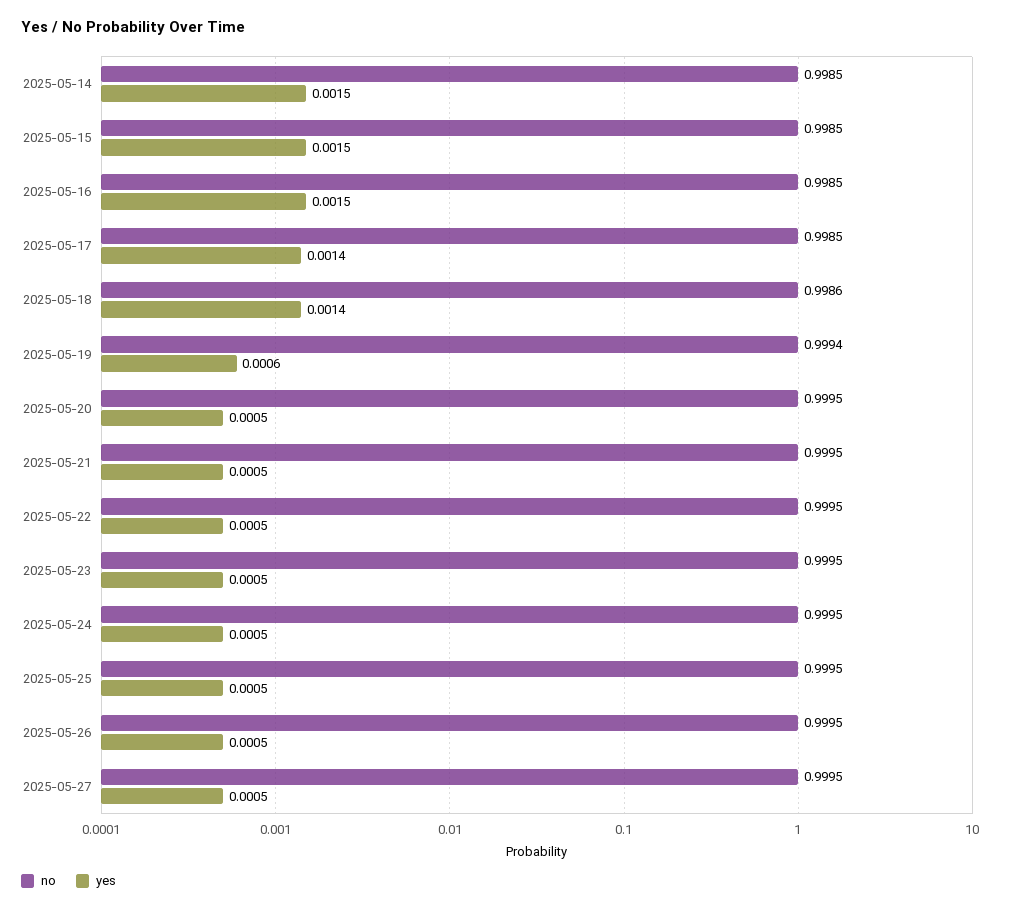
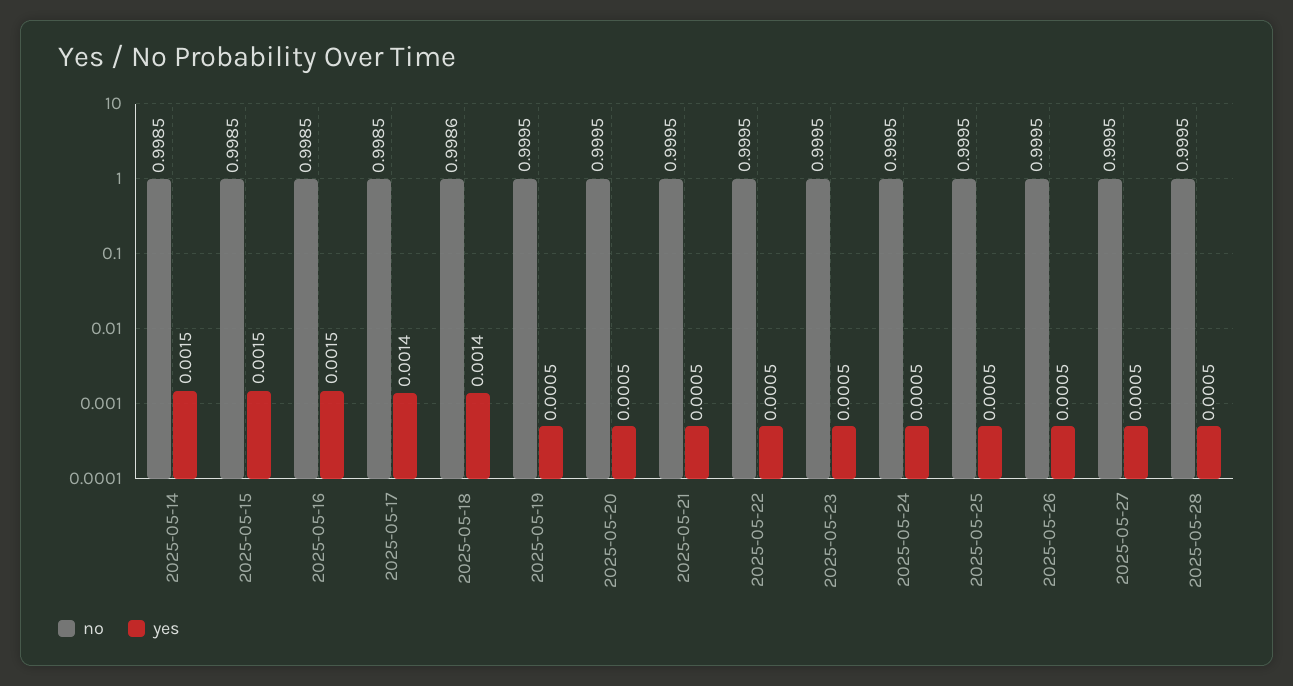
no, 2025-05-19: 0.9994 -> 0.9995
yes, 2025-05-19: 0.0006 -> 0.0005
no, 2025-05-28: none -> 0.9995
yes, 2025-05-28: none -> 0.0005

